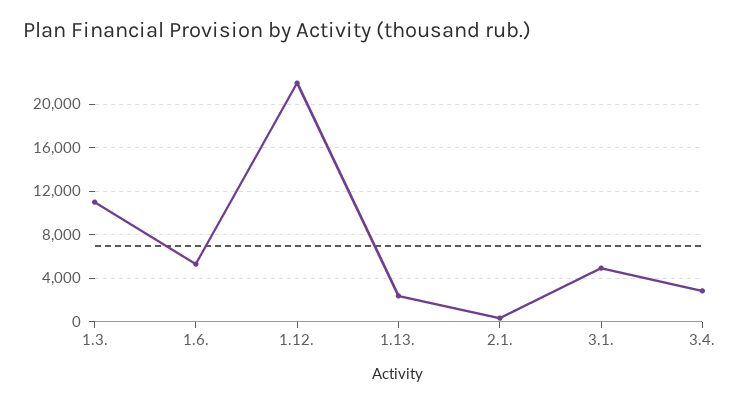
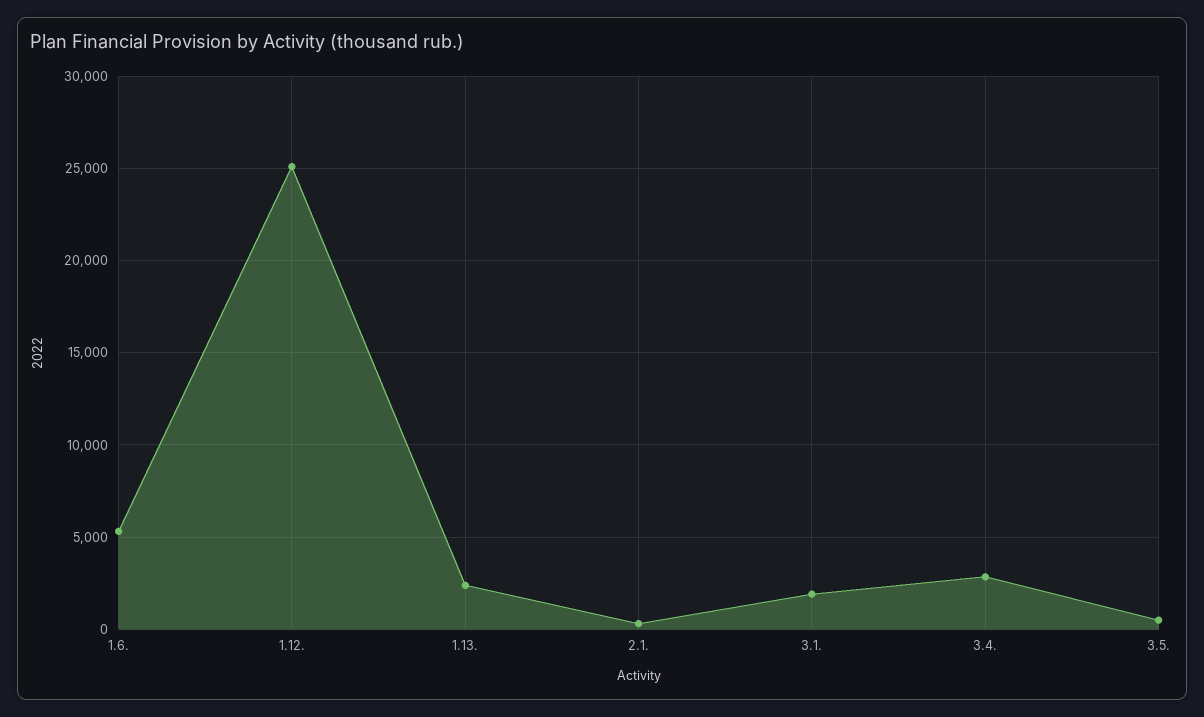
1.3.: 11000 -> none
1.12.: 22000 -> 25000
3.1.: 5000 -> 2000
3.5.: none -> 500

